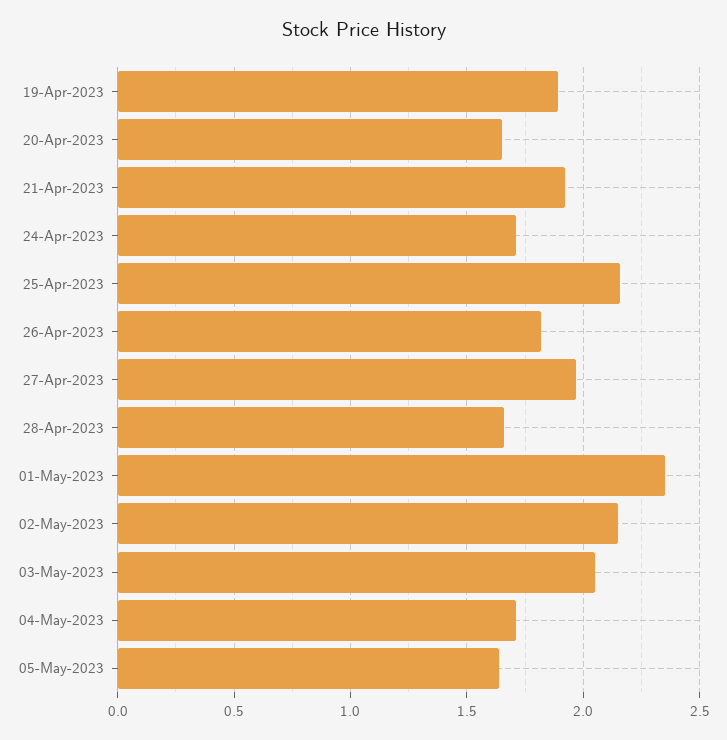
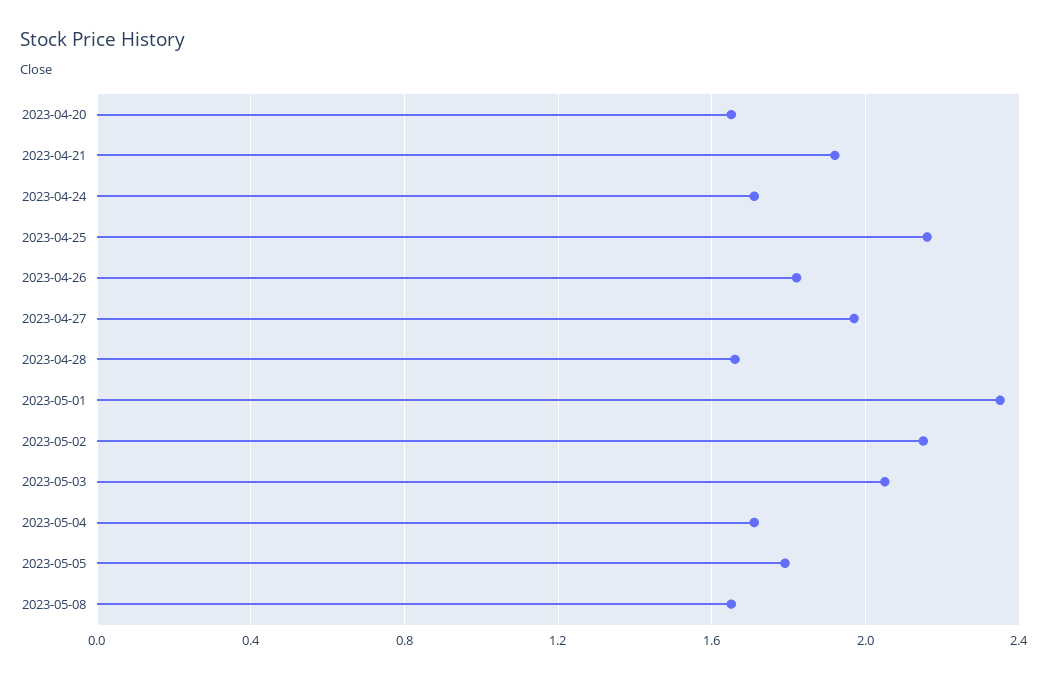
19-Apr-2023: 1.9 -> none
05-May-2023: 1.65 -> 1.8
2023-05-08: none -> 1.65

